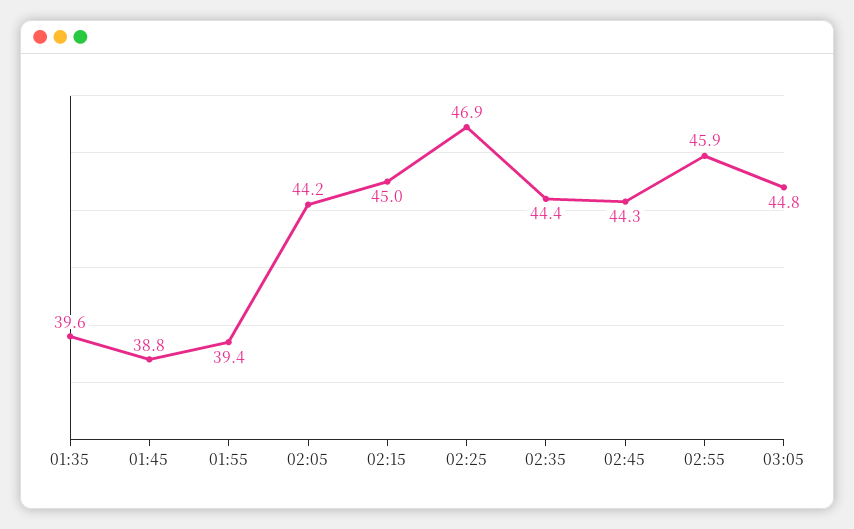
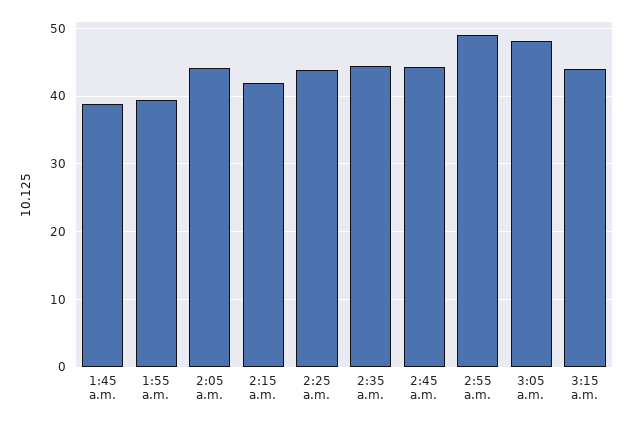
01:35: 39.6 -> none
02:15: 45 -> 42
02:25: 46.9 -> 44
02:55: 45.9 -> 49
03:05: 44.8 -> 48
3:15 a.m.: none -> 44

